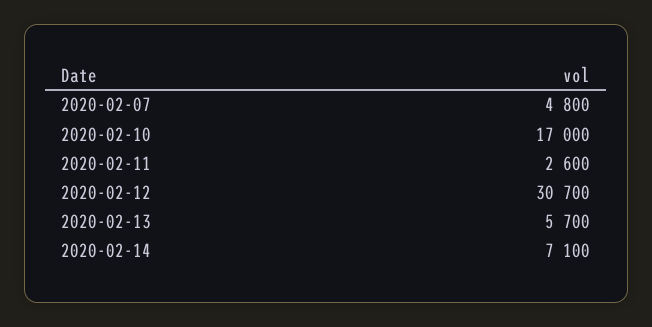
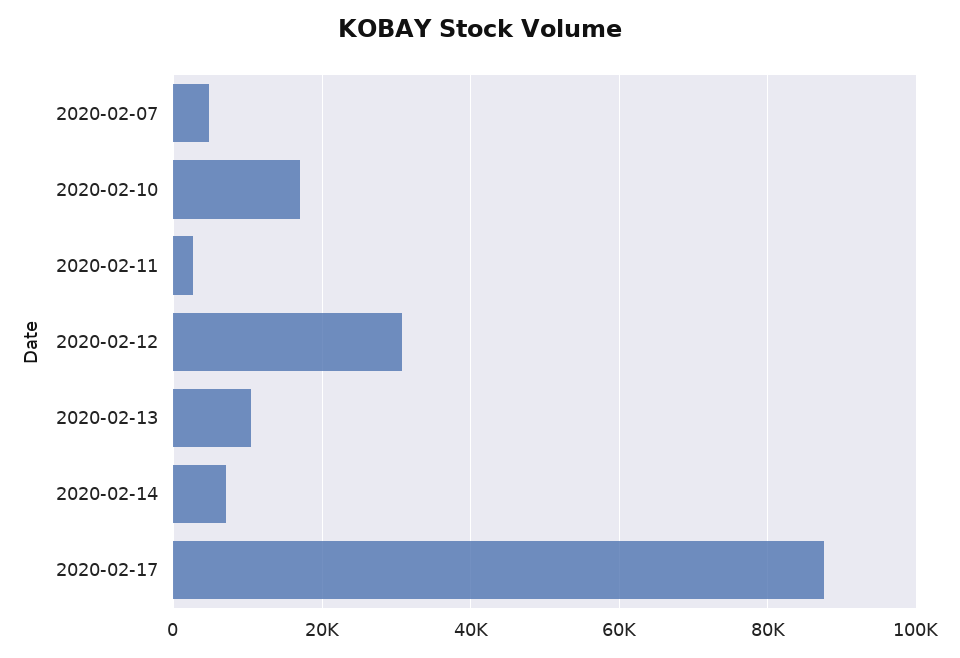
2020-02-13: 5700 -> 10000
2020-02-17: none -> 88000

